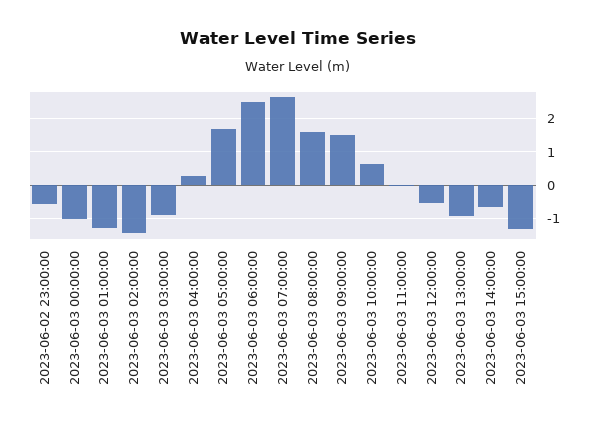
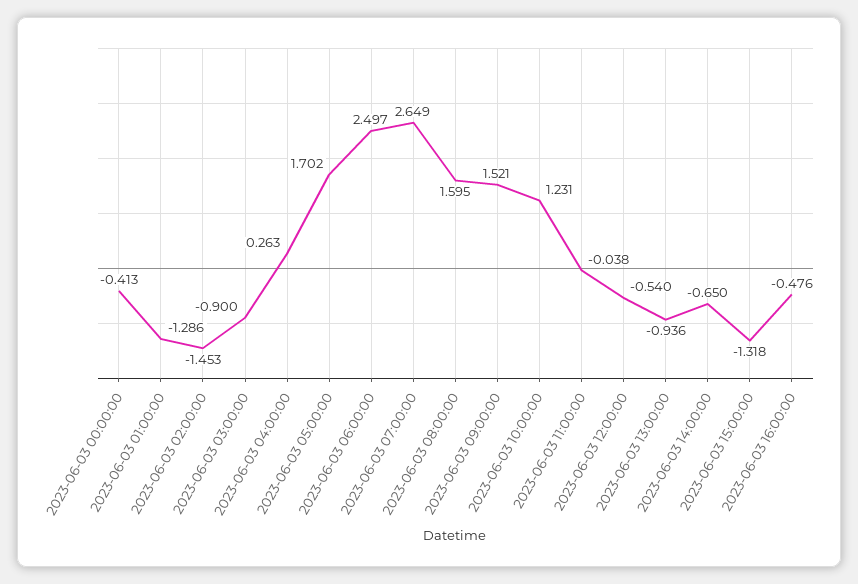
2023-06-02 23:00:00: -0.6 -> none
2023-06-03 00:00:00: -1 -> -0.413
2023-06-03 10:00:00: 0.6 -> 1.231
2023-06-03 16:00:00: none -> -0.476

